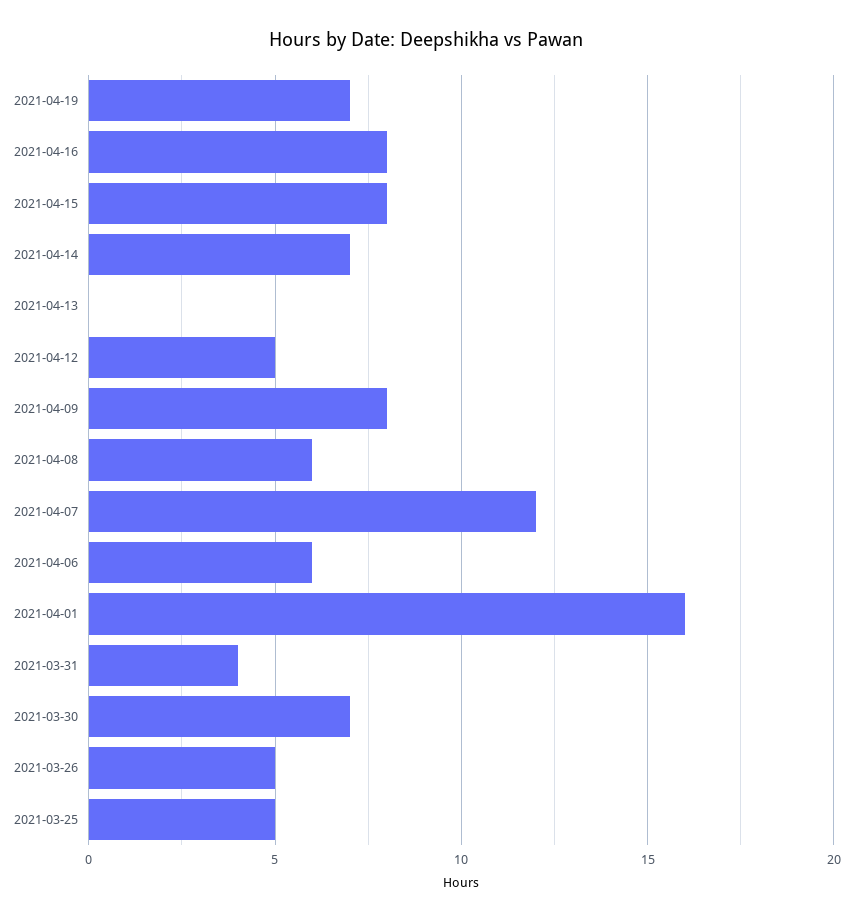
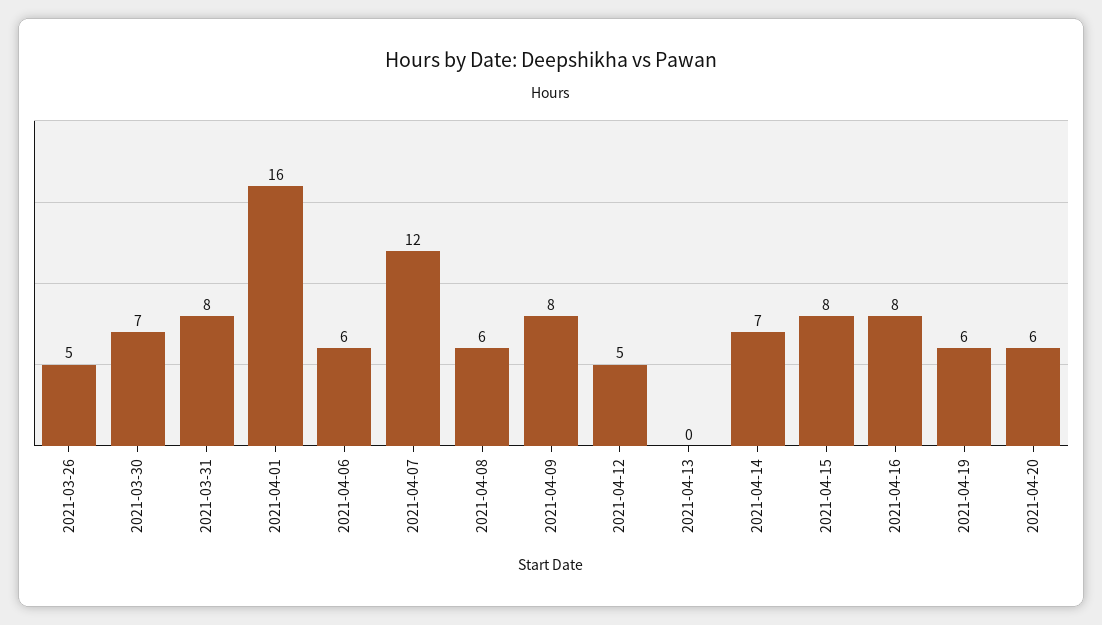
2021-04-19: 7 -> 6
2021-03-31: 4 -> 8
2021-03-25: 5 -> none
2021-04-20: none -> 6

